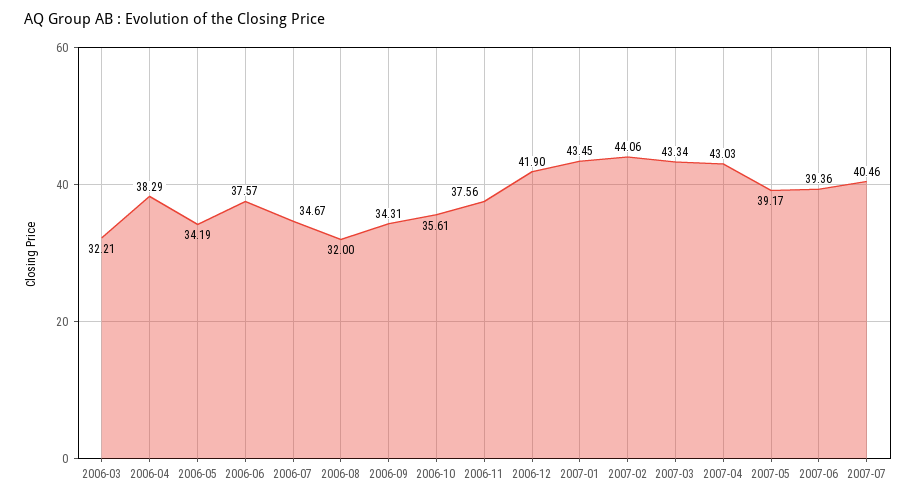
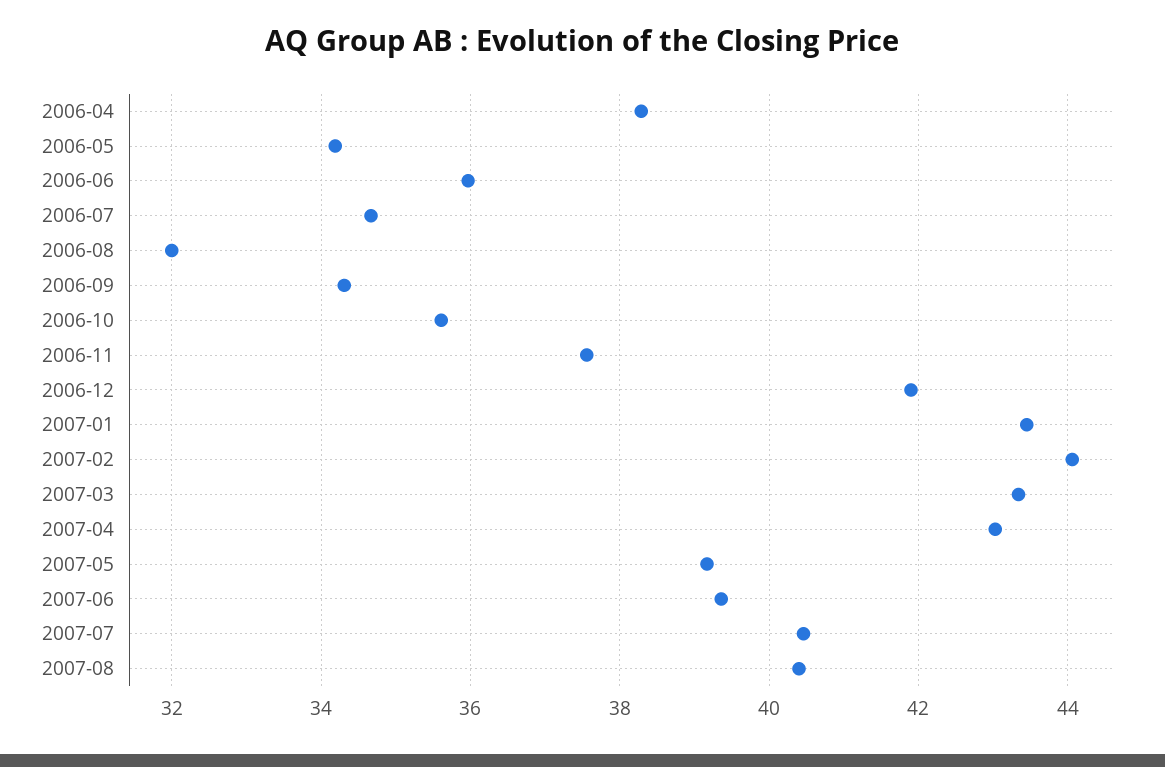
2006-03: 32.21 -> none
2006-06: 37.57 -> 36
2007-08: none -> 40.4

